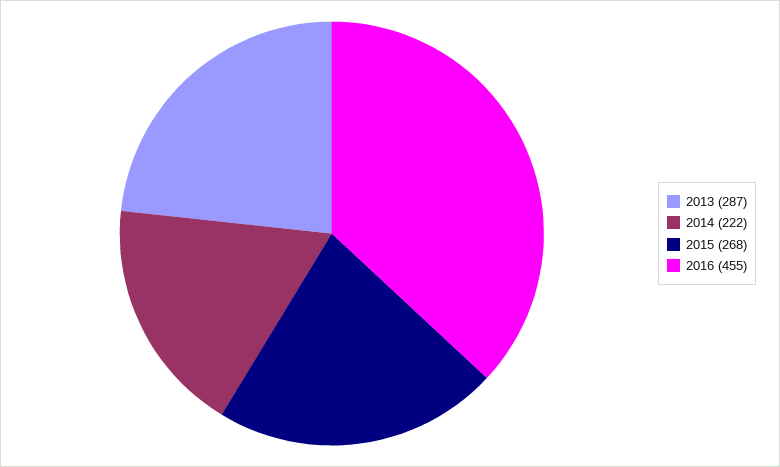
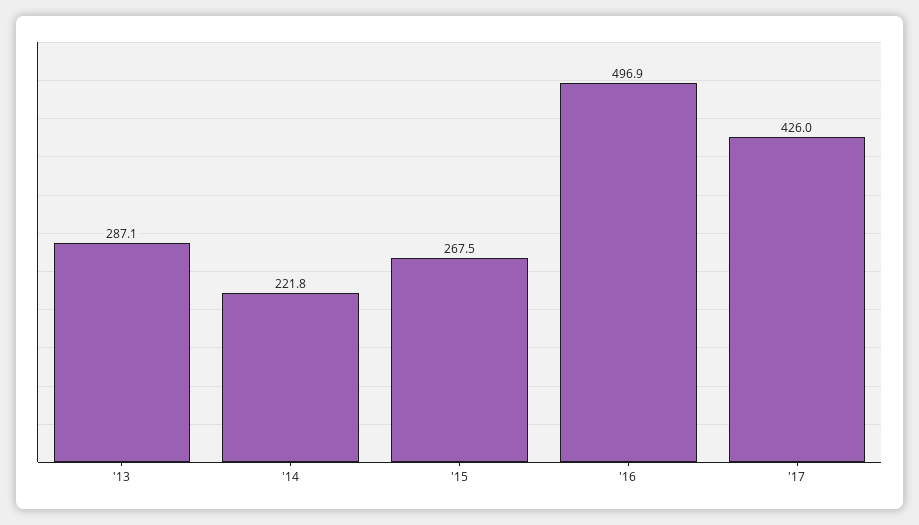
2016: 455 -> 496.9
'17: none -> 426

